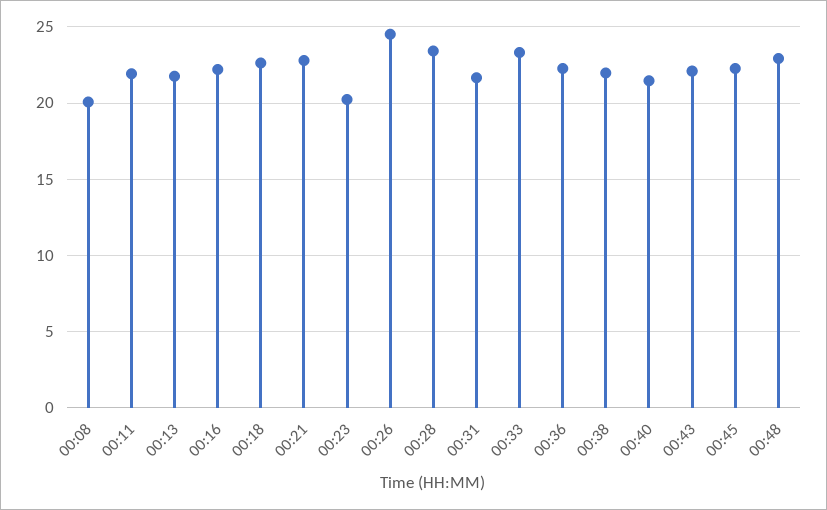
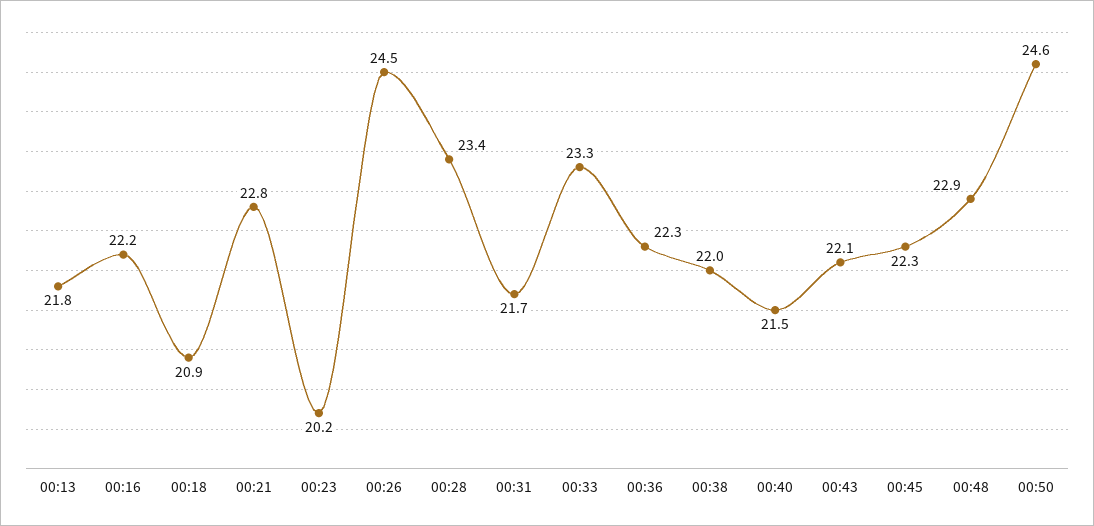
00:08: 20 -> none
00:11: 22 -> none
00:18: 22.5 -> 20.9
00:50: none -> 24.6

